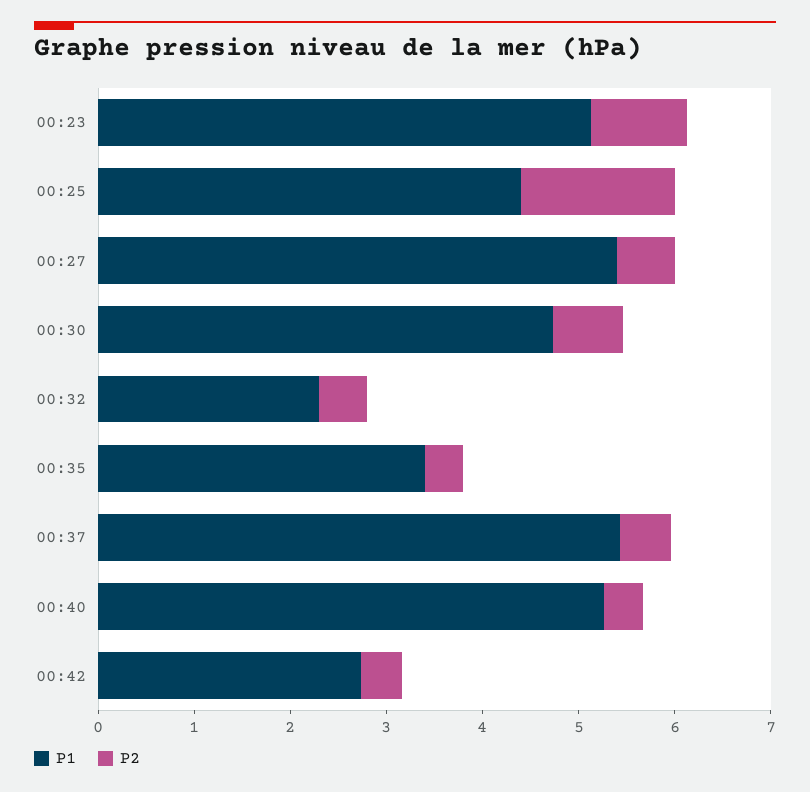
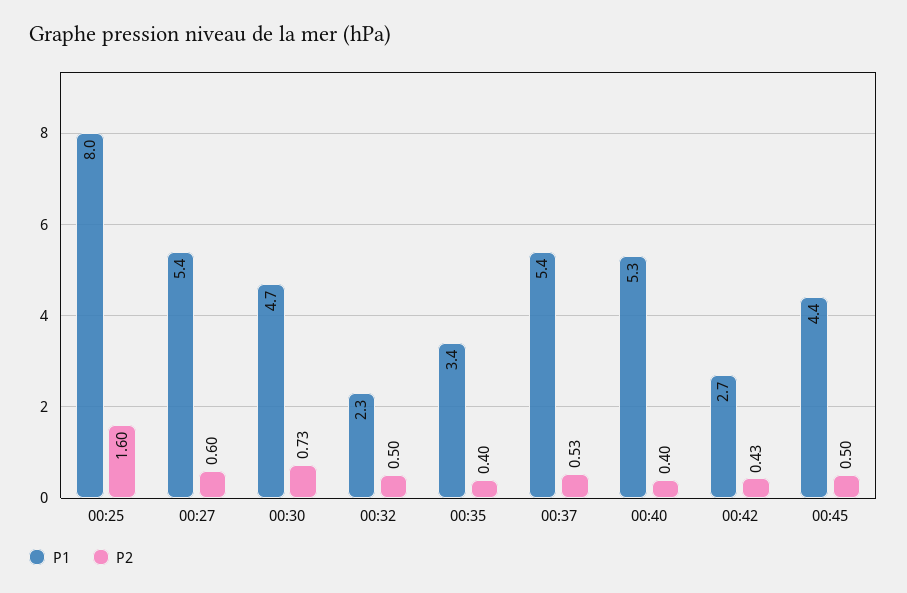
P1, 00:23: 5.2 -> none
P2, 00:23: 1 -> none
P1, 00:25: 4.4 -> 8
P1, 00:45: none -> 4.4
P2, 00:45: none -> 0.5

